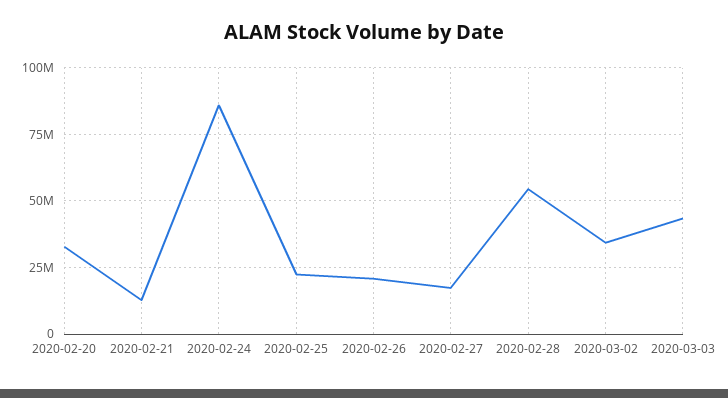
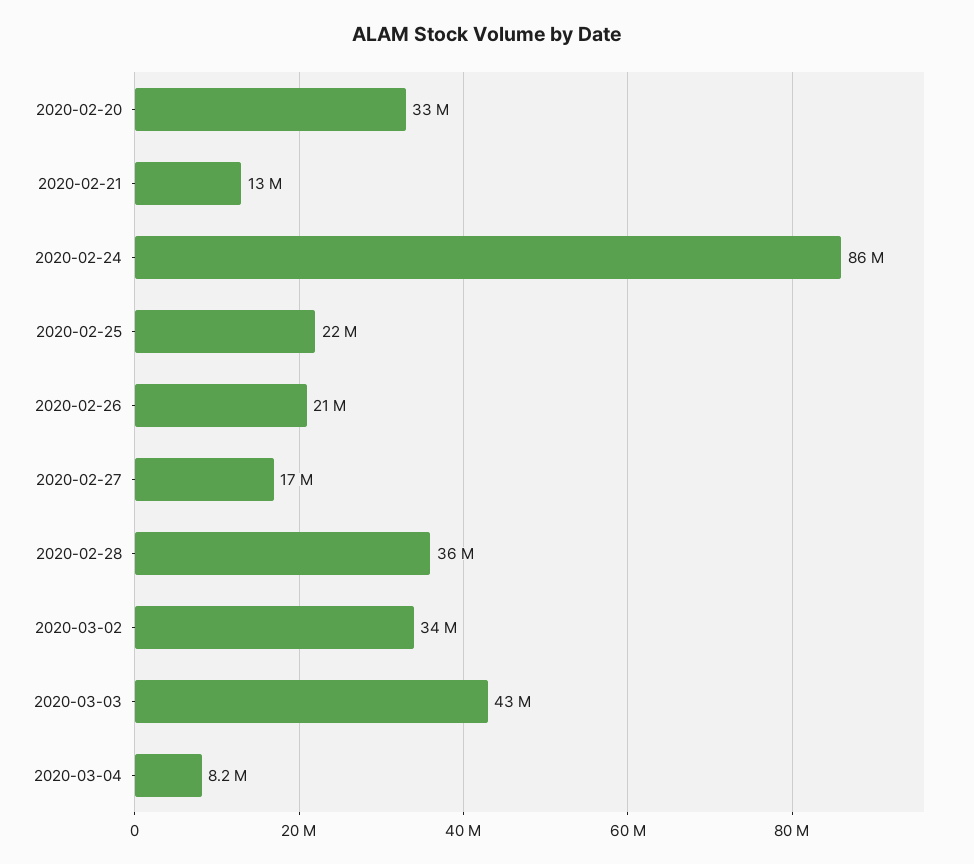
2020-02-28: 55000000 -> 36000000
2020-03-04: none -> 8200000

